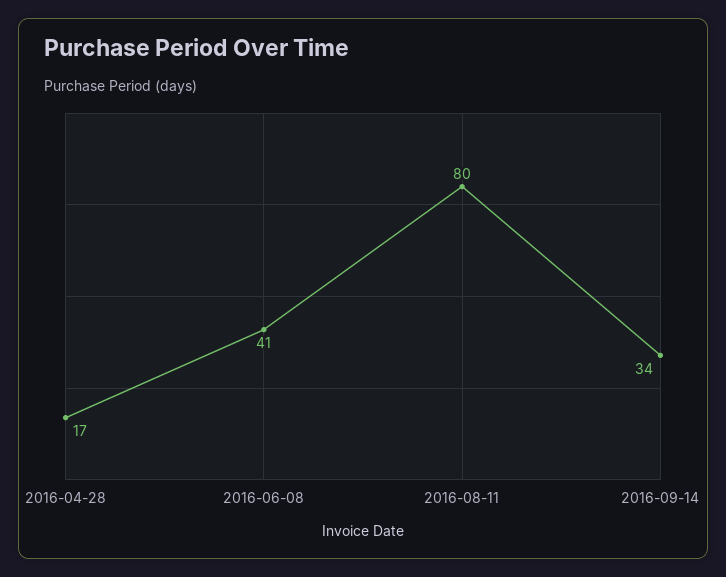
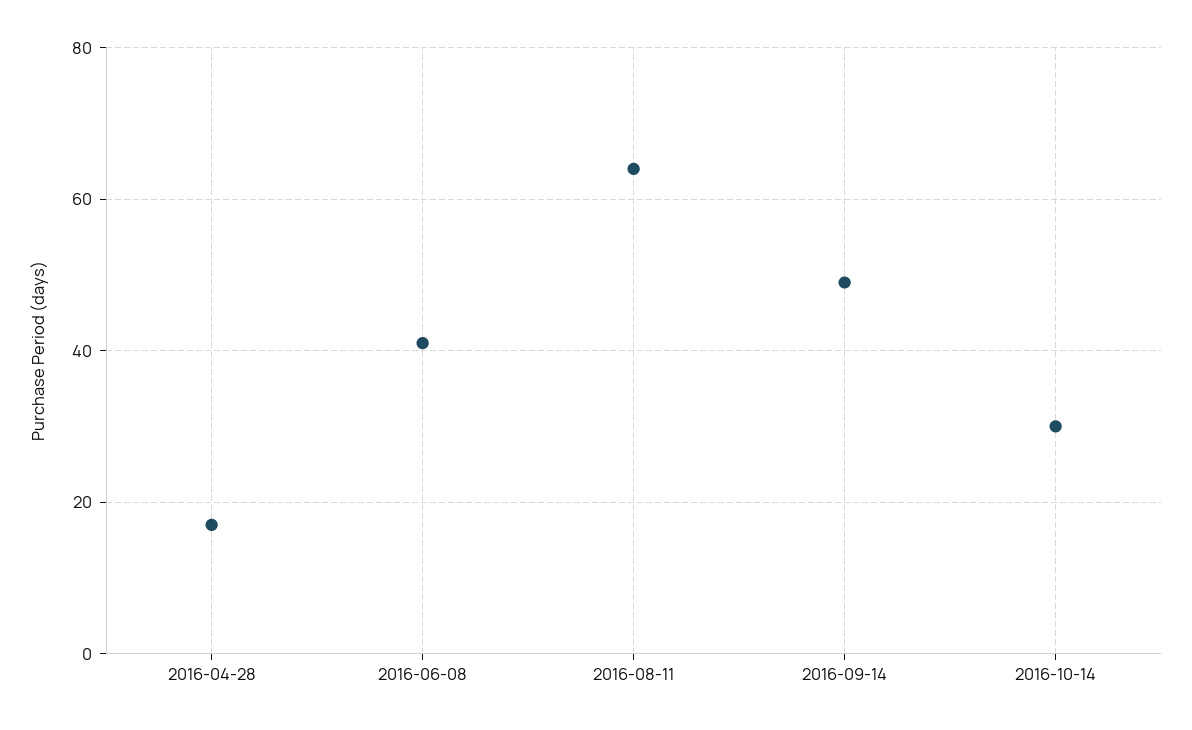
2016-08-11: 80 -> 65
2016-09-14: 34 -> 50
2016-10-14: none -> 30

